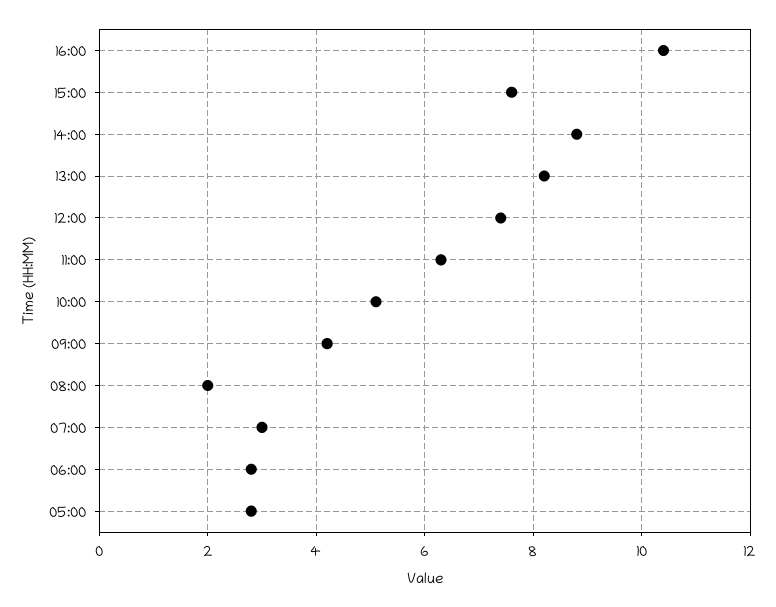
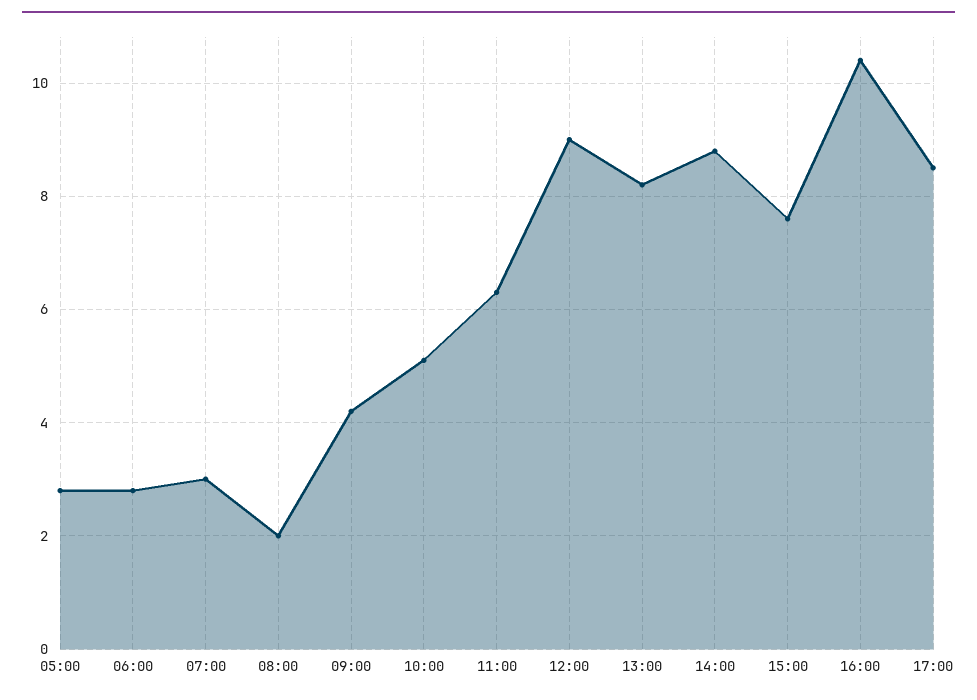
12:00: 7.5 -> 9
17:00: none -> 8.5

